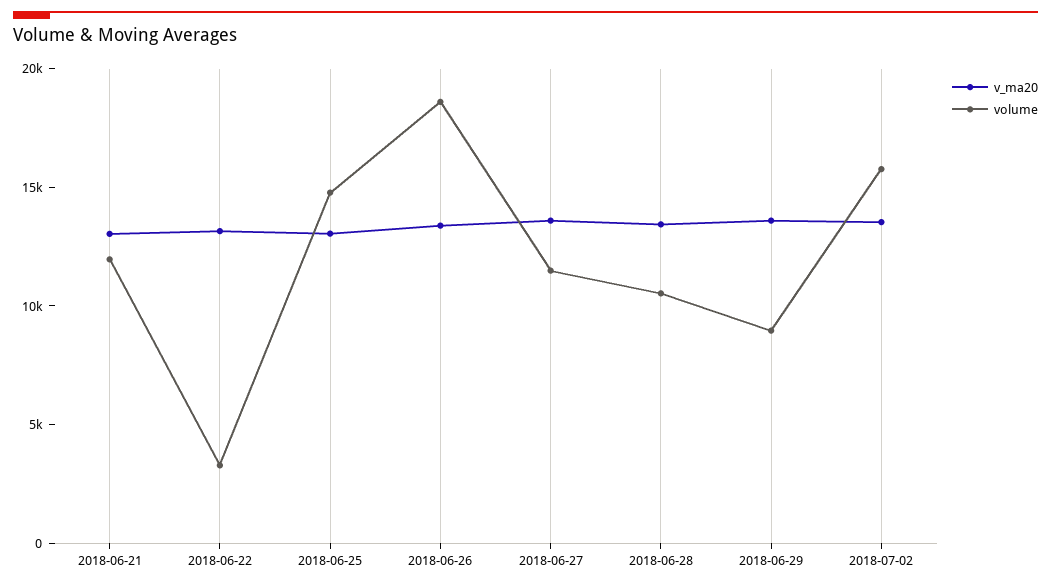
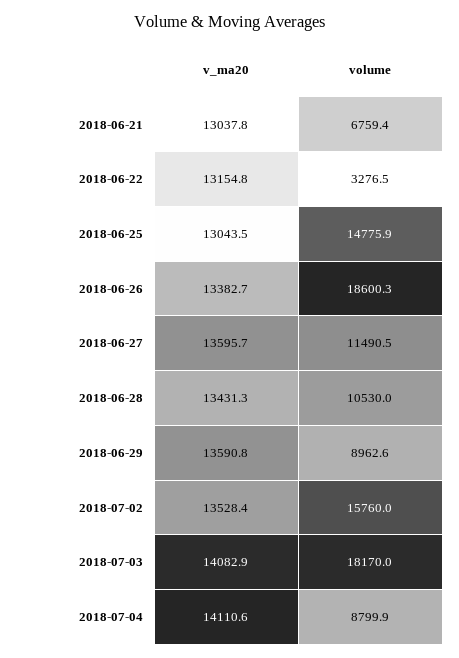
volume, 2018-06-21: 12000 -> 6759.4
v_ma20, 2018-07-03: none -> 14082.9
volume, 2018-07-03: none -> 18170
v_ma20, 2018-07-04: none -> 14110.6
volume, 2018-07-04: none -> 8799.9

